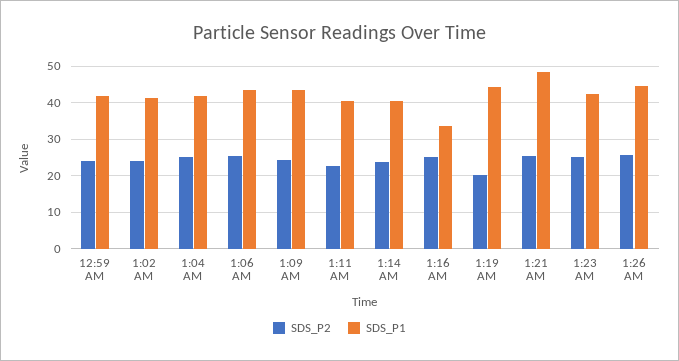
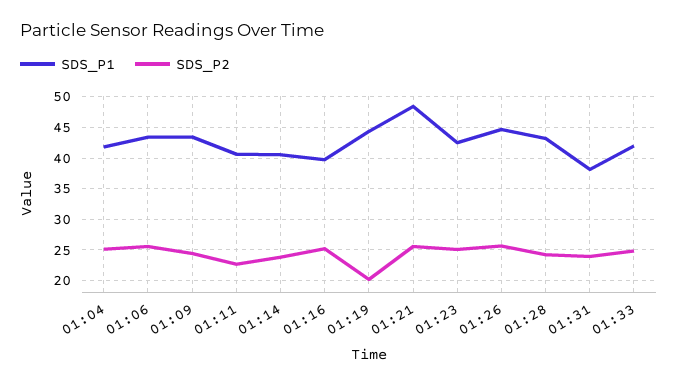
SDS_P2, 12:59 AM: 24 -> none
SDS_P1, 12:59 AM: 42 -> none
SDS_P2, 1:02 AM: 24 -> none
SDS_P1, 1:02 AM: 42 -> none
SDS_P1, 1:16 AM: 34 -> 40
SDS_P1, 01:28: none -> 43
SDS_P2, 01:28: none -> 24
SDS_P1, 01:31: none -> 38
SDS_P2, 01:31: none -> 24
SDS_P1, 01:33: none -> 42
SDS_P2, 01:33: none -> 25

